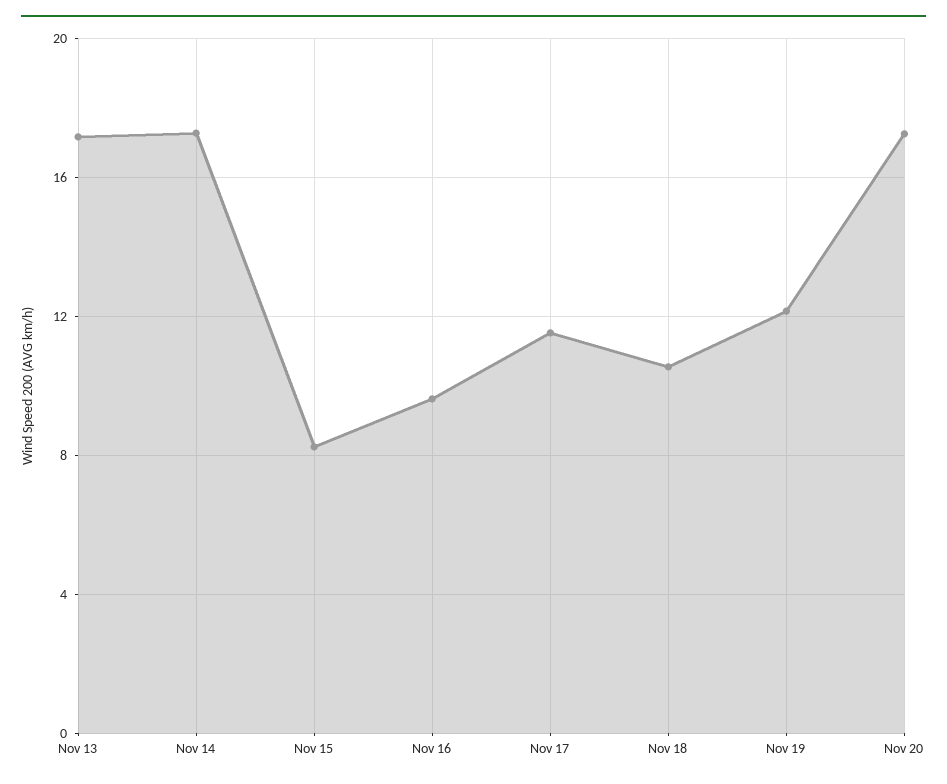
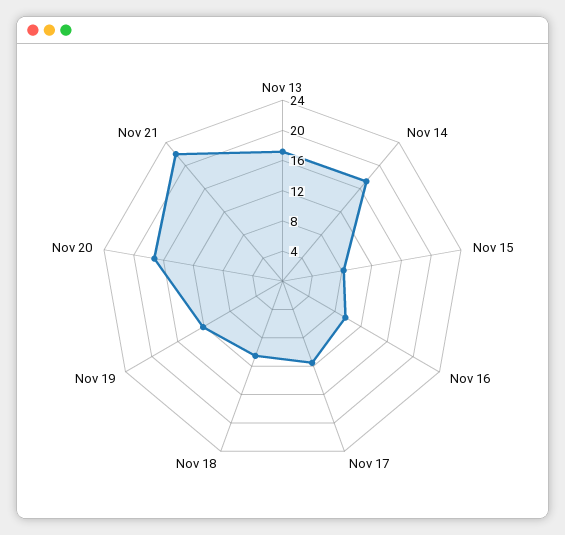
Nov 21: none -> 22

